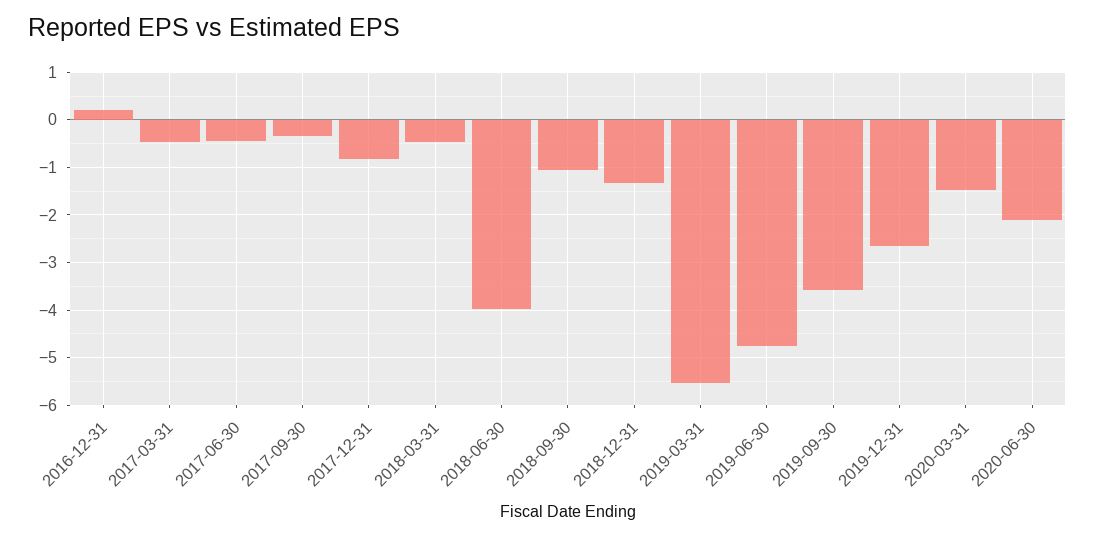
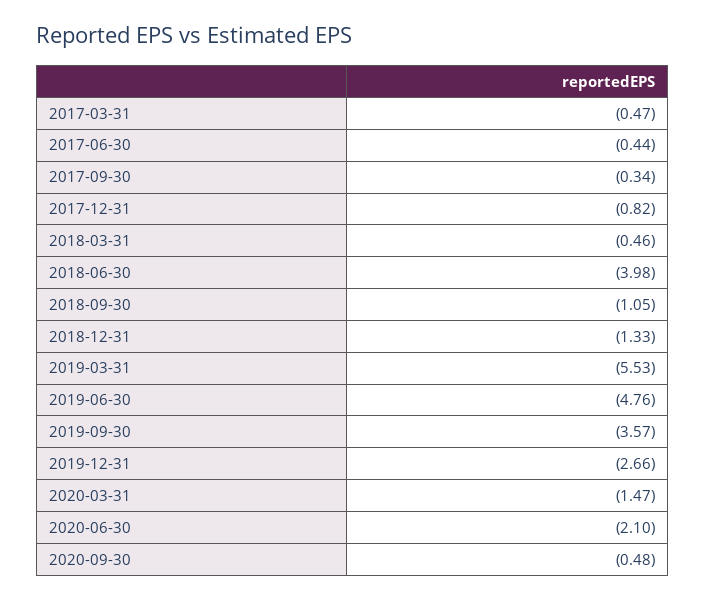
2016-12-31: 0.2 -> none
2020-09-30: none -> -0.48

